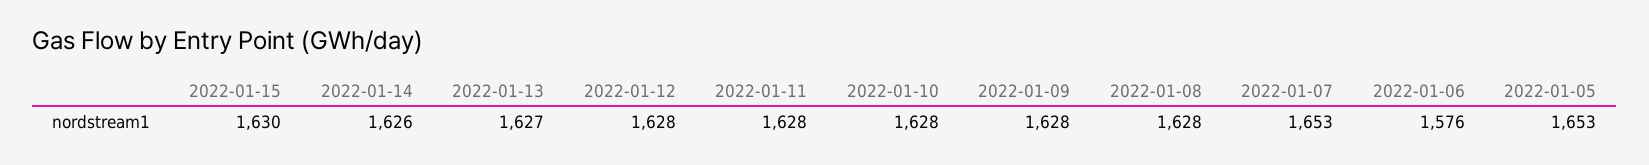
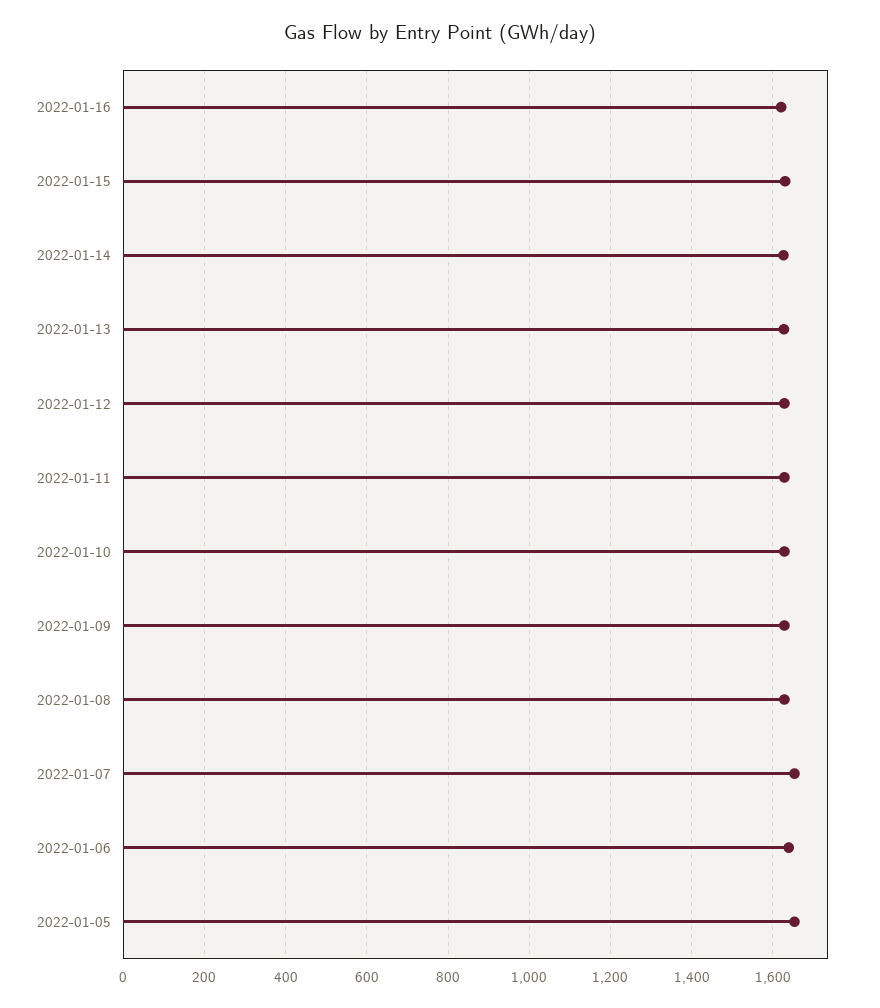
2022-01-06: 1576 -> 1640
2022-01-16: none -> 1620

